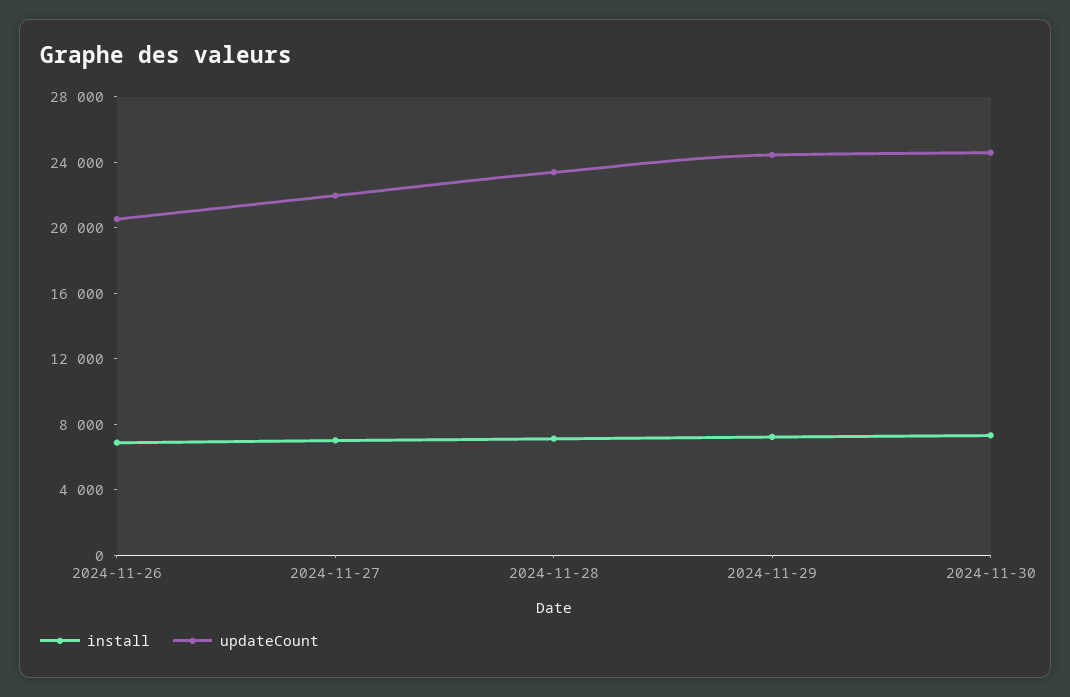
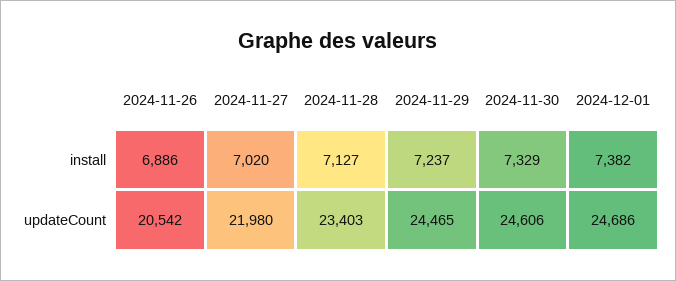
install, 2024-12-01: none -> 7382
updateCount, 2024-12-01: none -> 24686

